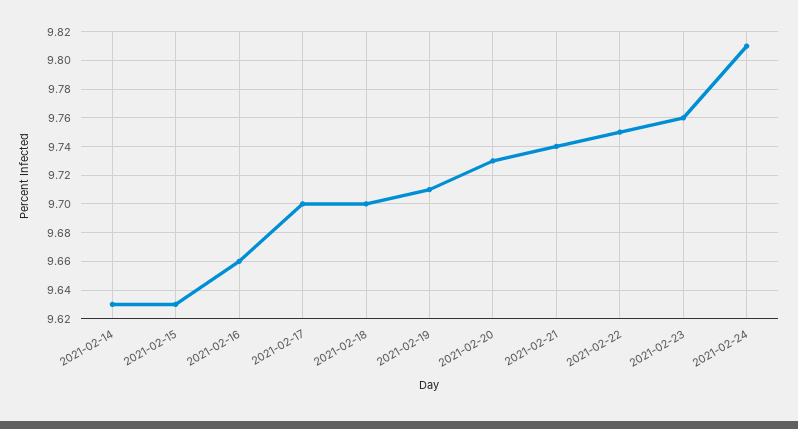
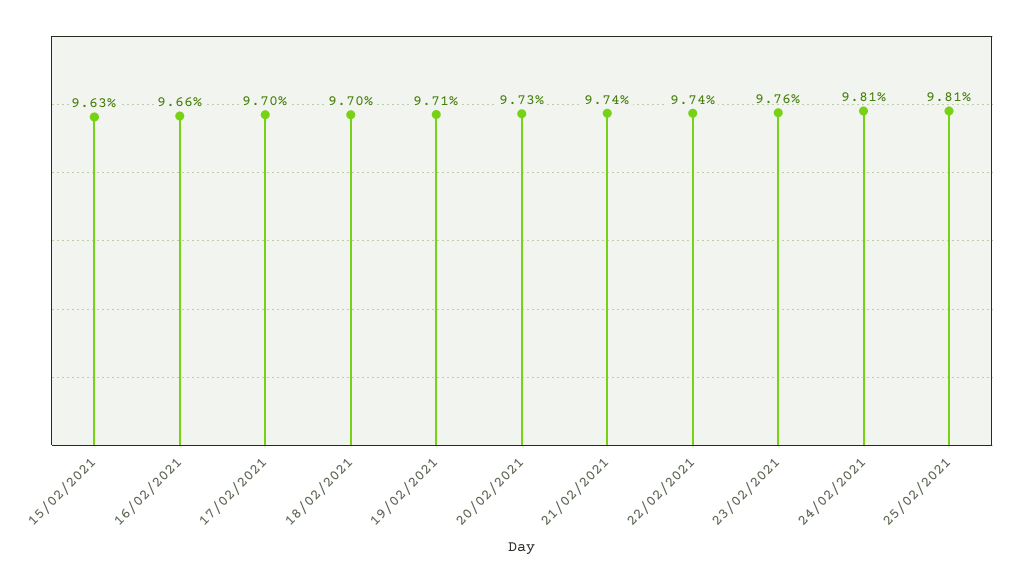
2021-02-14: 9.63 -> none
2021-02-22: 9.75 -> 9.74
25/02/2021: none -> 9.81

